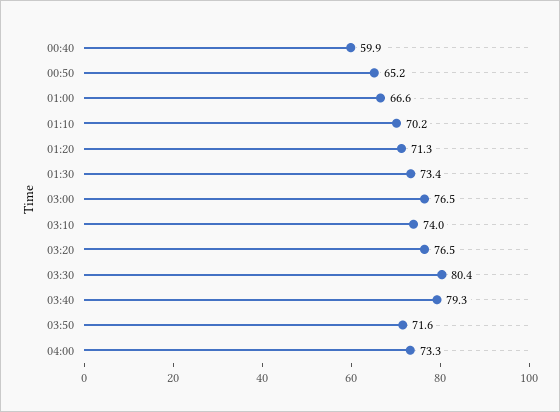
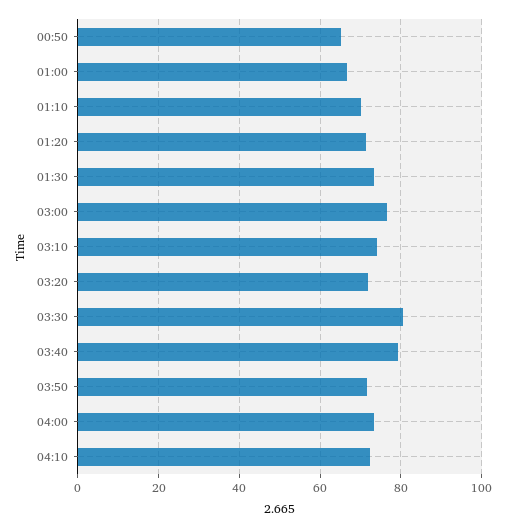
00:40: 59.9 -> none
03:20: 76.5 -> 72
04:10: none -> 72

